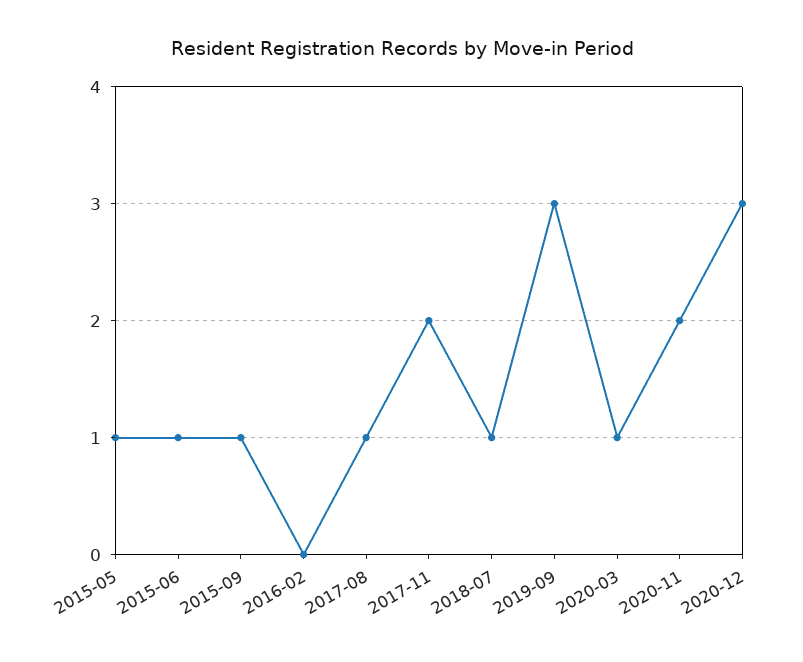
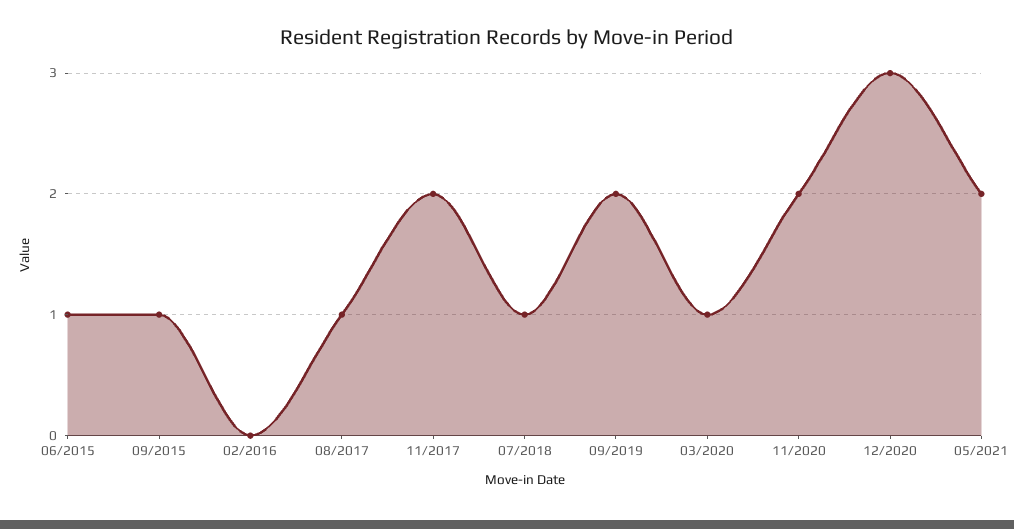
2015-05: 1 -> none
2019-09: 3 -> 2
05/2021: none -> 2

